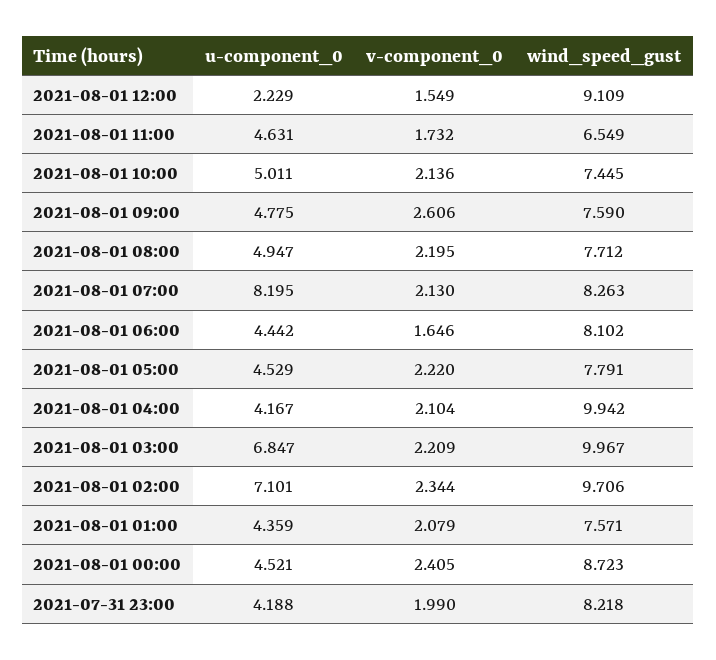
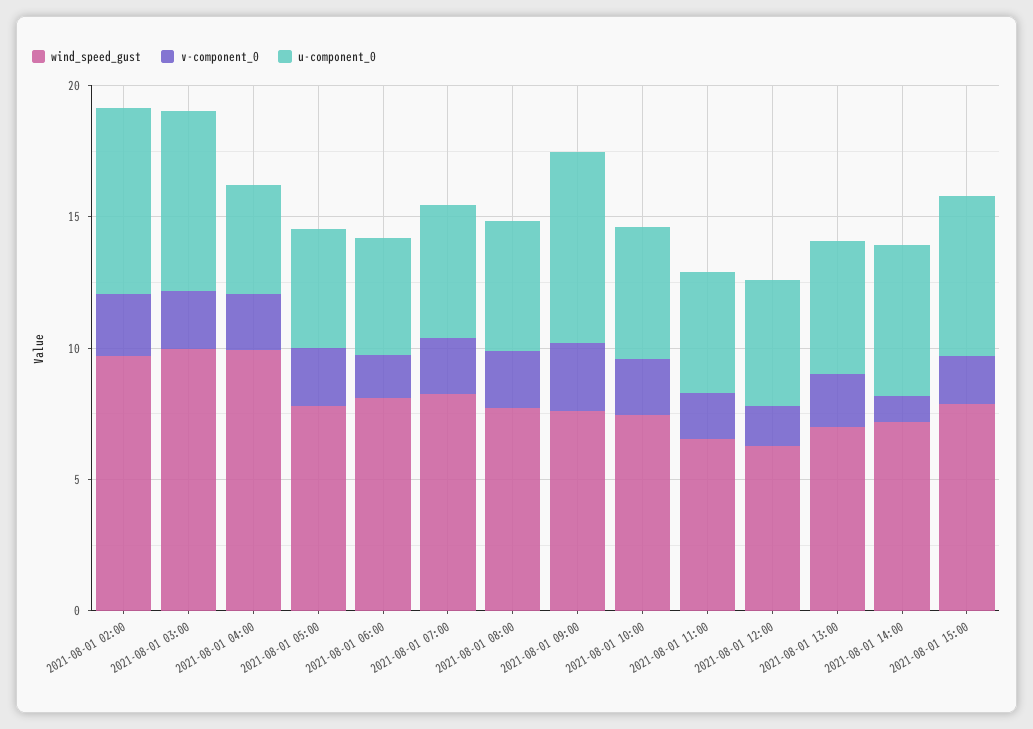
u-component_0, 2021-08-01 12:00: 2.229 -> 5
wind_speed_gust, 2021-08-01 12:00: 9.109 -> 6
u-component_0, 2021-08-01 09:00: 4.775 -> 7
u-component_0, 2021-08-01 07:00: 8.195 -> 5
u-component_0, 2021-08-01 01:00: 4.359 -> none
v-component_0, 2021-08-01 01:00: 2.079 -> none
wind_speed_gust, 2021-08-01 01:00: 7.571 -> none
u-component_0, 2021-08-01 00:00: 4.521 -> none
v-component_0, 2021-08-01 00:00: 2.405 -> none
wind_speed_gust, 2021-08-01 00:00: 8.723 -> none
u-component_0, 2021-07-31 23:00: 4.188 -> none
v-component_0, 2021-07-31 23:00: 1.99 -> none
wind_speed_gust, 2021-07-31 23:00: 8.218 -> none
wind_speed_gust, 2021-08-01 13:00: none -> 7
v-component_0, 2021-08-01 13:00: none -> 2
u-component_0, 2021-08-01 13:00: none -> 5
wind_speed_gust, 2021-08-01 14:00: none -> 7
v-component_0, 2021-08-01 14:00: none -> 1
u-component_0, 2021-08-01 14:00: none -> 6
wind_speed_gust, 2021-08-01 15:00: none -> 8
v-component_0, 2021-08-01 15:00: none -> 2
u-component_0, 2021-08-01 15:00: none -> 6

